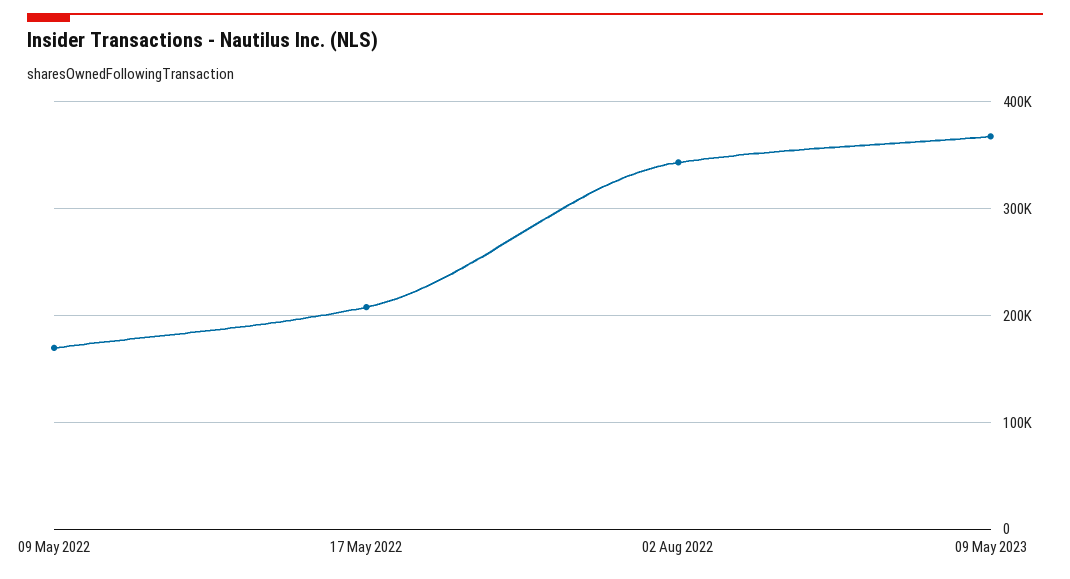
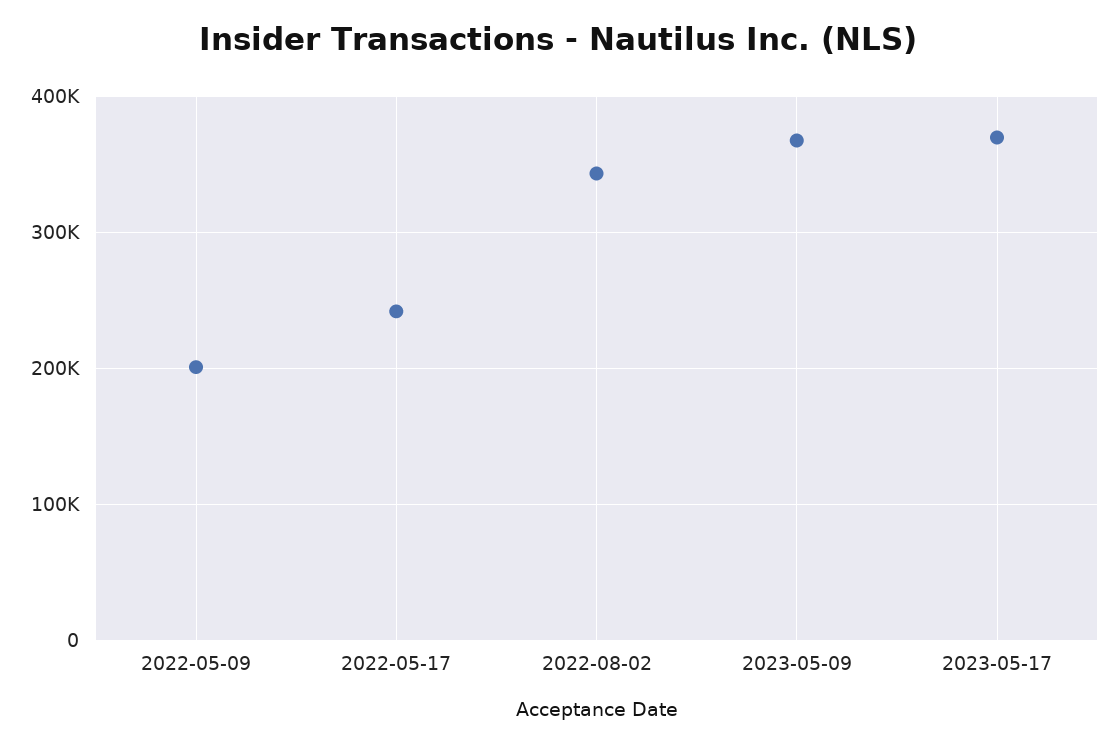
09 May 2022: 170000 -> 200000
17 May 2022: 210000 -> 240000
2023-05-17: none -> 370000

